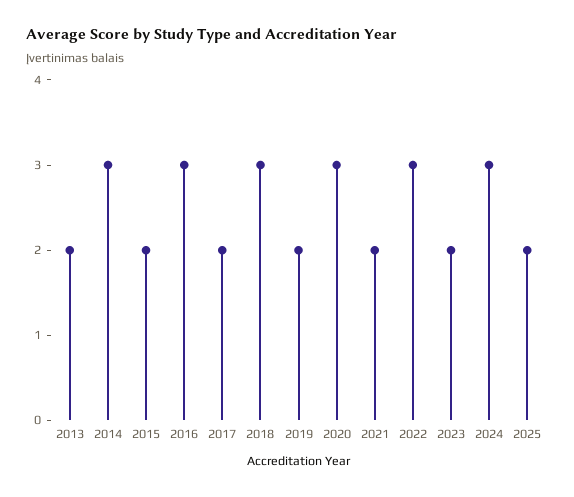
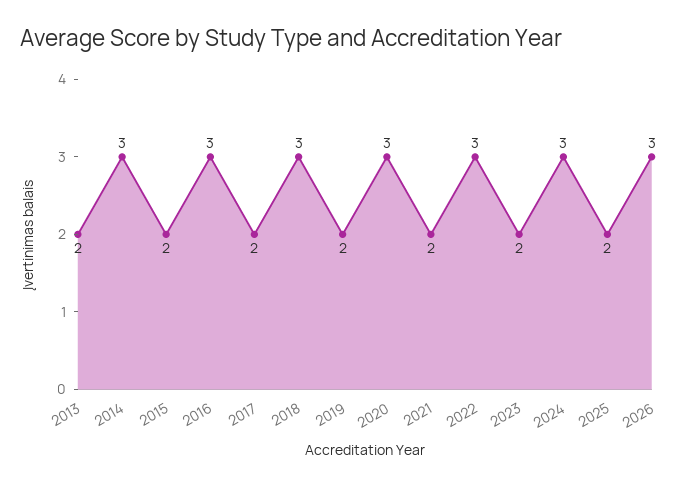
2026: none -> 3

